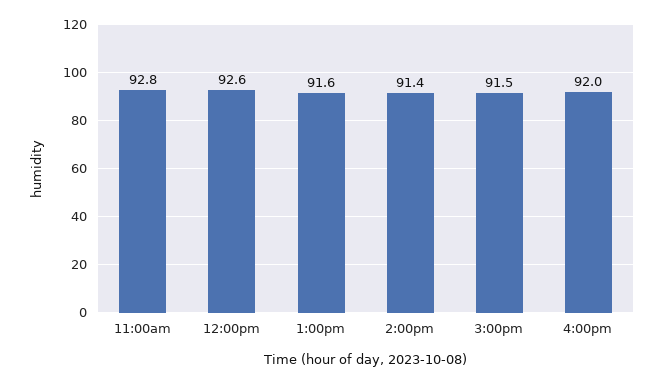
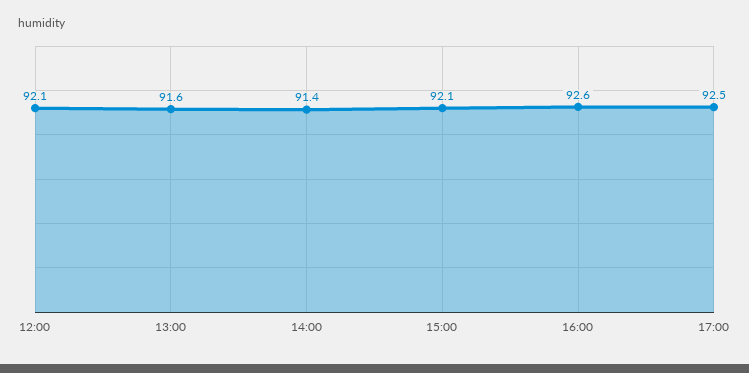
11:00am: 92.8 -> none
12:00pm: 92.6 -> 92.1
3:00pm: 91.5 -> 92.1
4:00pm: 92 -> 92.6
17:00: none -> 92.5

